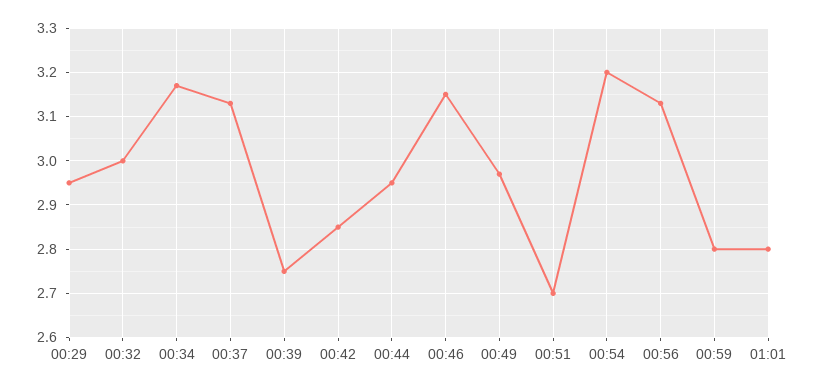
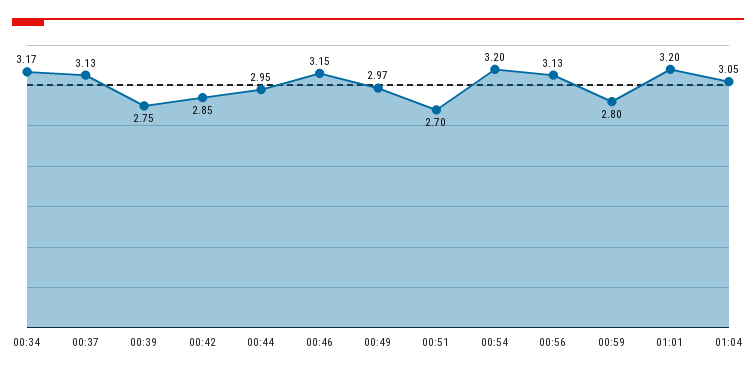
00:29: 2.95 -> none
00:32: 3 -> none
01:01: 2.8 -> 3.2
01:04: none -> 3.05

